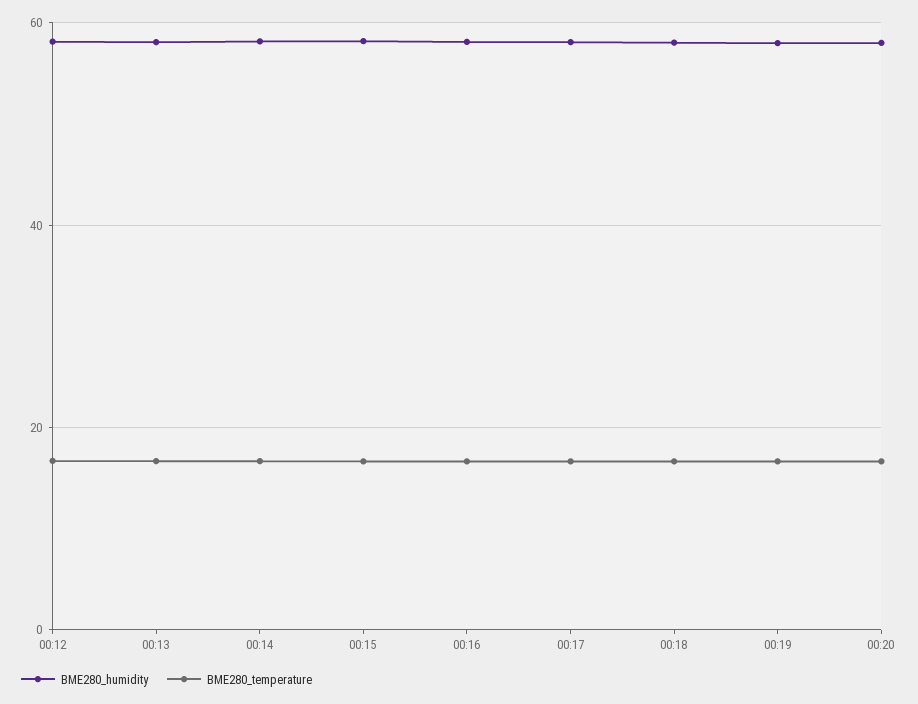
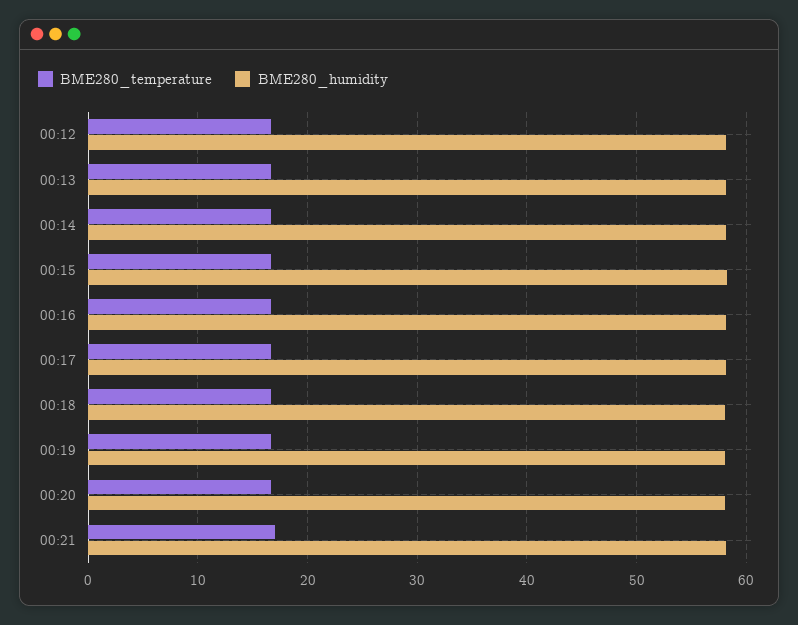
BME280_temperature, 00:21: none -> 17
BME280_humidity, 00:21: none -> 58

